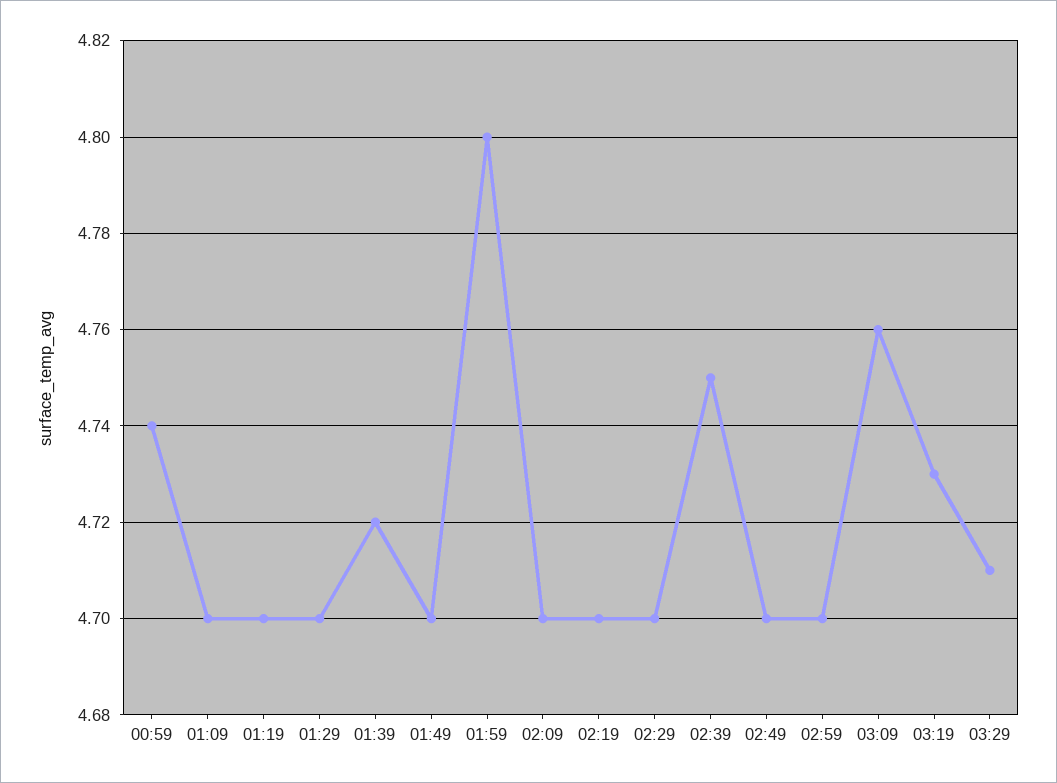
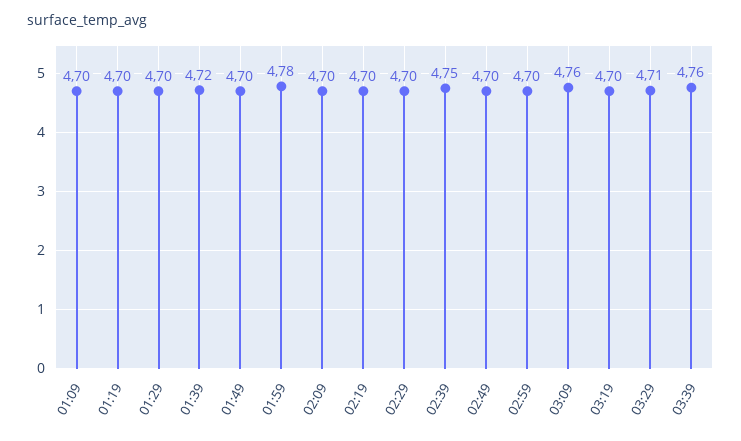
00:59: 4.74 -> none
01:59: 4.8 -> 4.78
03:19: 4.73 -> 4.7
03:39: none -> 4.76

